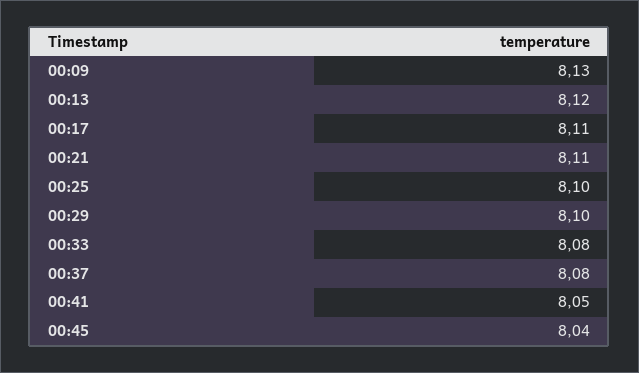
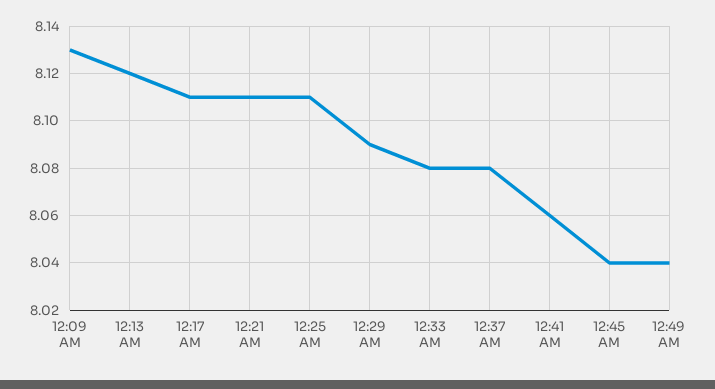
00:25: 8.1 -> 8.11
00:29: 8.1 -> 8.09
00:41: 8.05 -> 8.06
12:49 AM: none -> 8.04

